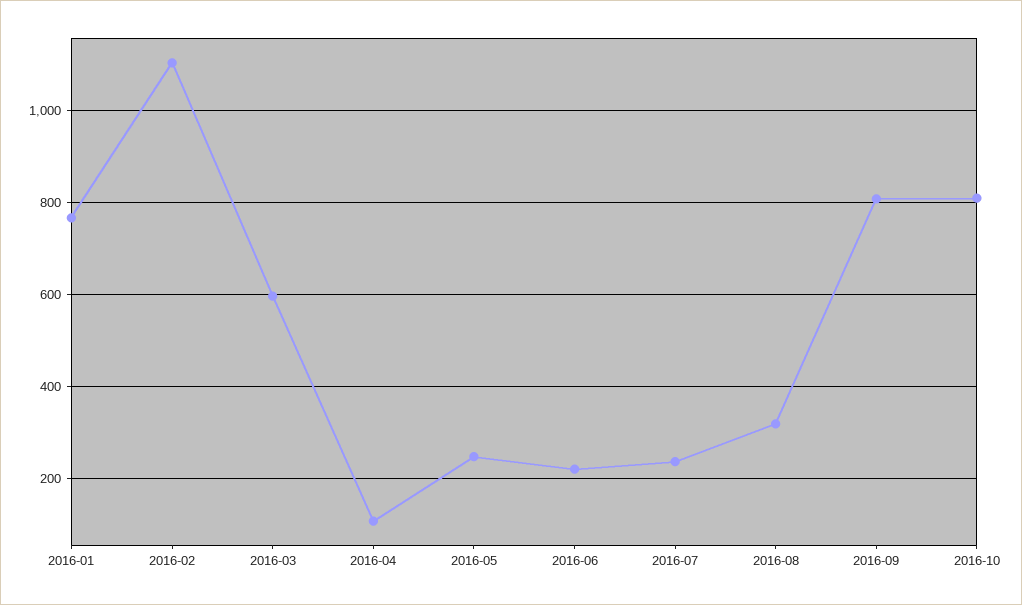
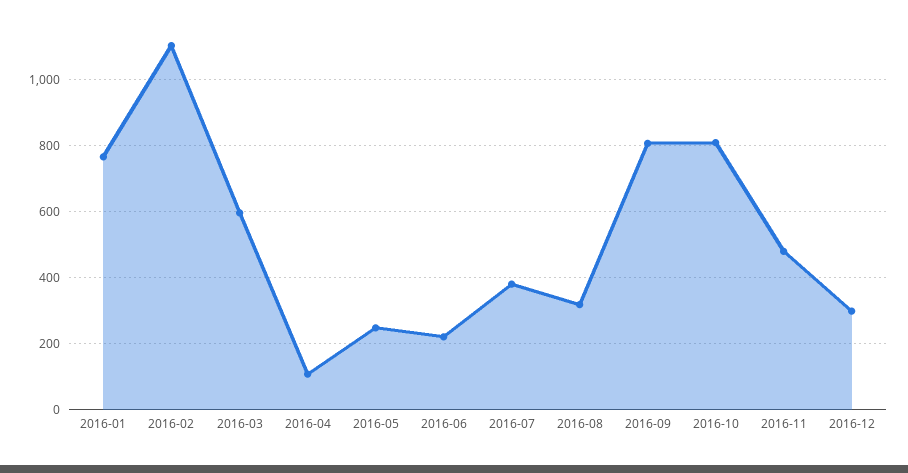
2016-07: 240 -> 380
2016-11: none -> 480
2016-12: none -> 300

